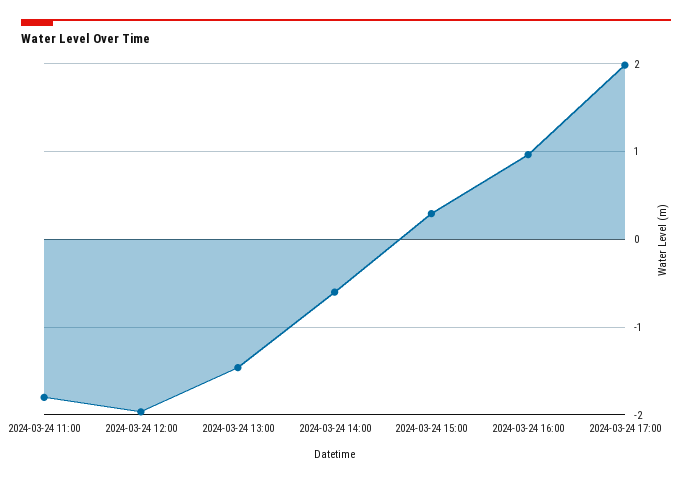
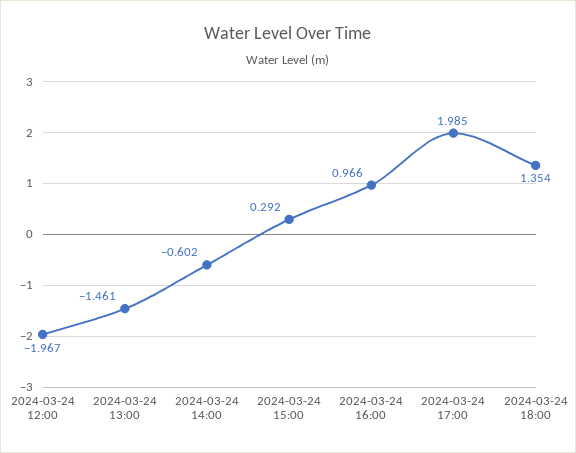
2024-03-24 11:00: -1.8 -> none
2024-03-24 18:00: none -> 1.354

